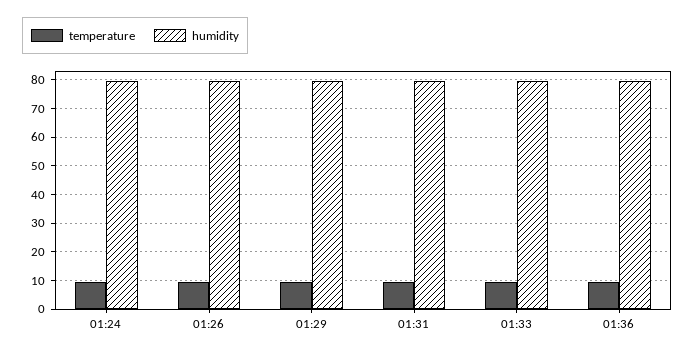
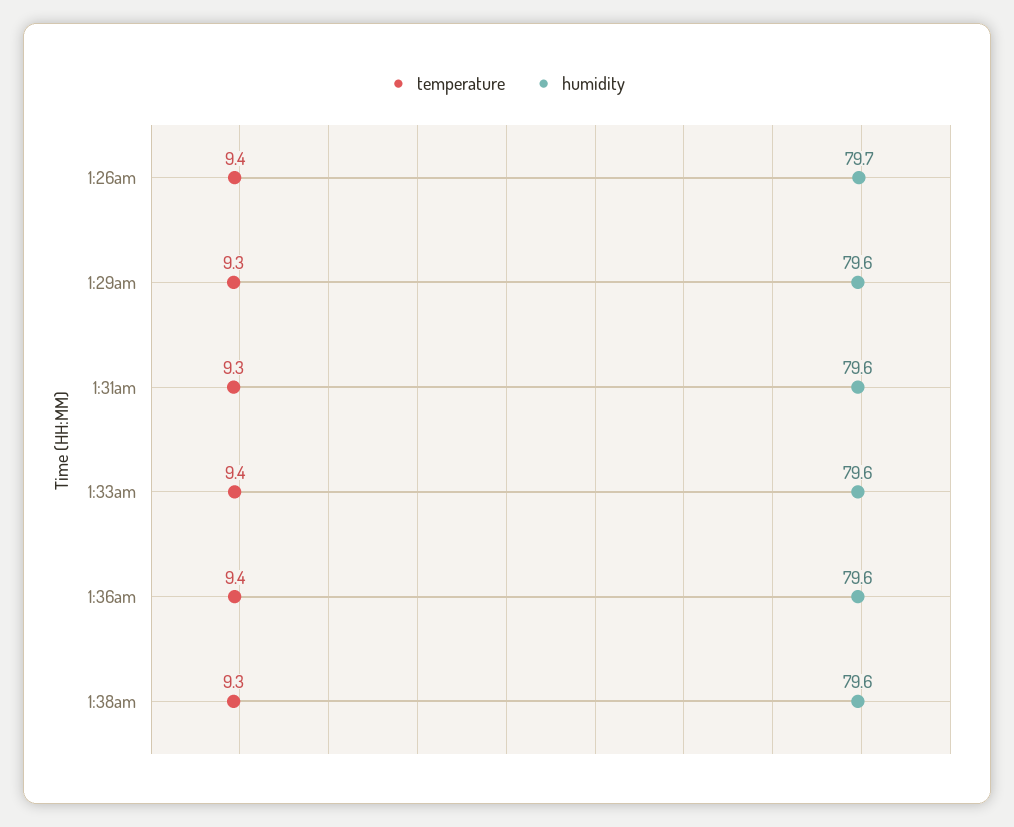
temperature, 01:24: 10 -> none
humidity, 01:24: 80 -> none
temperature, 1:38am: none -> 9.3
humidity, 1:38am: none -> 79.6

